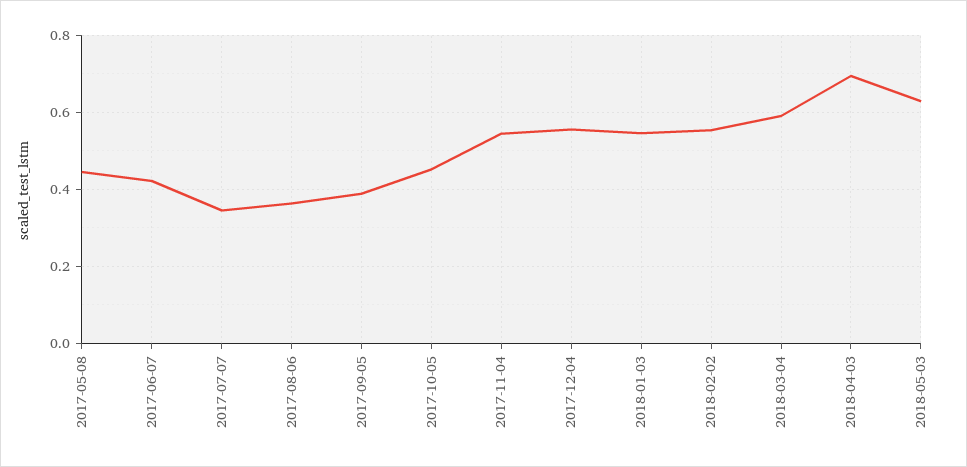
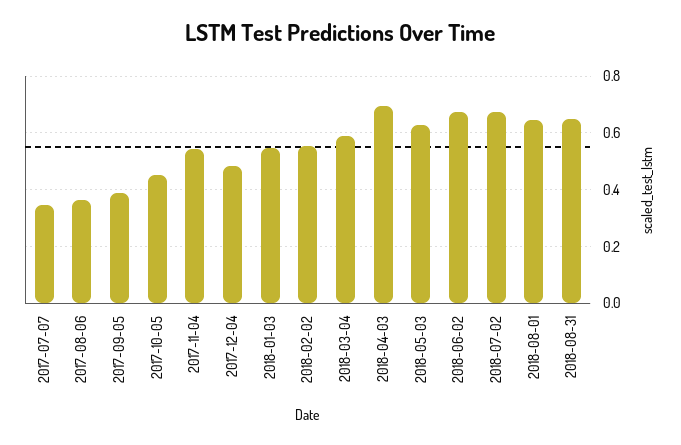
2017-05-08: 0.44 -> none
2017-06-07: 0.42 -> none
2017-12-04: 0.56 -> 0.475
2018-06-02: none -> 0.675
2018-07-02: none -> 0.675
2018-08-01: none -> 0.65
2018-08-31: none -> 0.65

